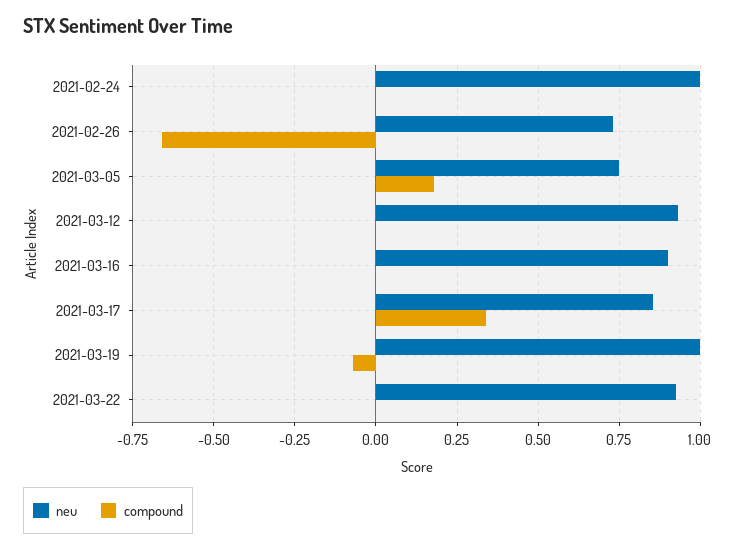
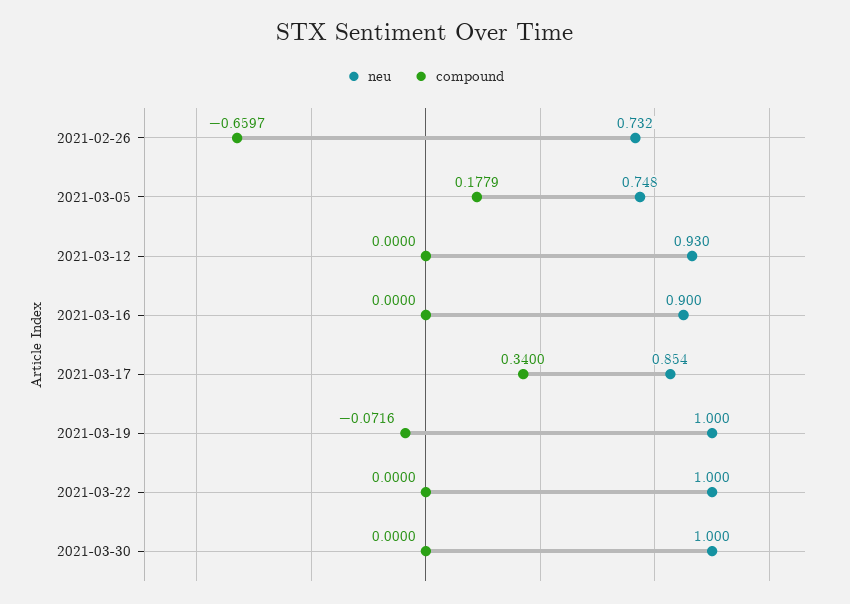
neu, 2021-02-24: 1 -> none
compound, 2021-02-24: 0 -> none
neu, 2021-03-22: 0.925 -> 1
neu, 2021-03-30: none -> 1
compound, 2021-03-30: none -> 0

